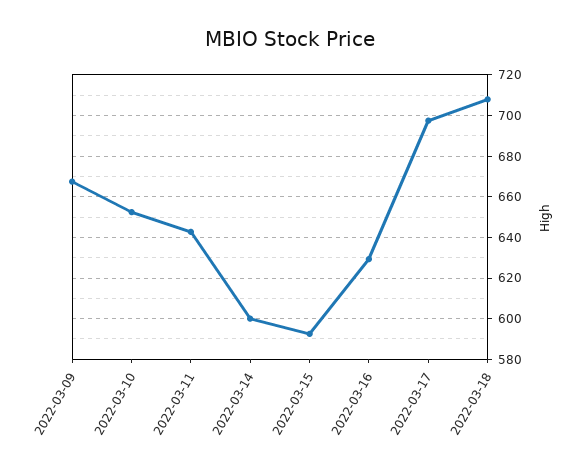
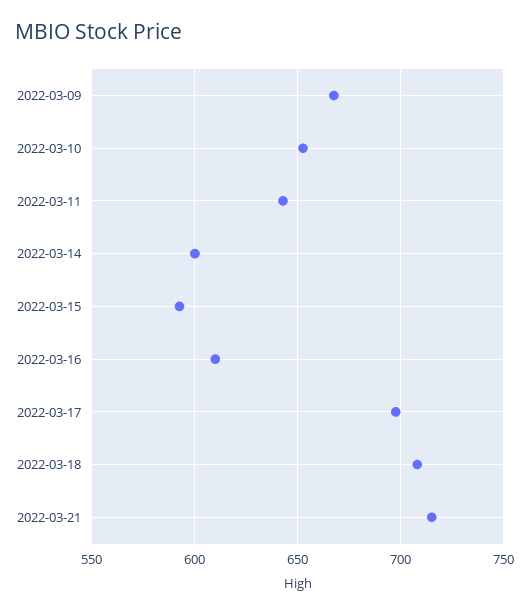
2022-03-16: 630 -> 610
2022-03-21: none -> 715

